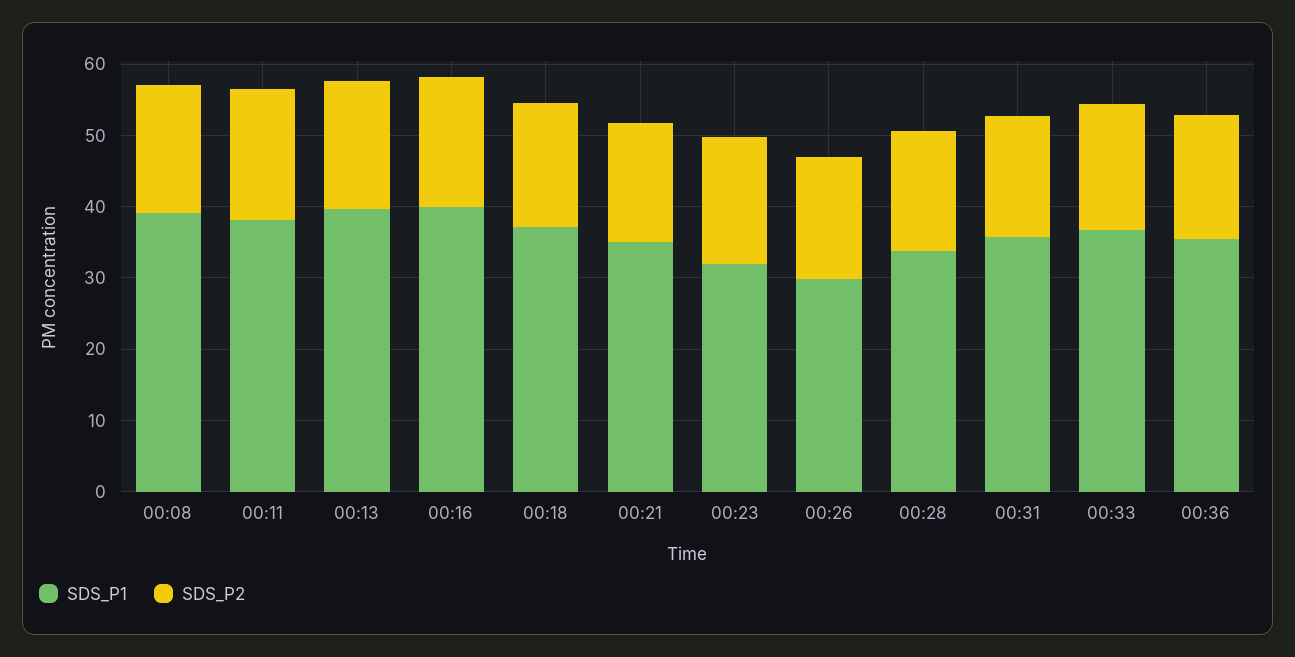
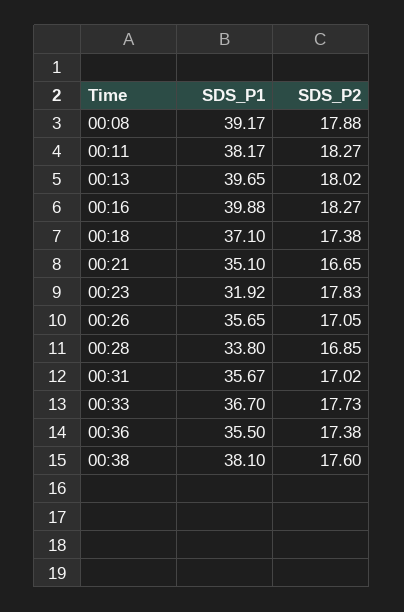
SDS_P1, 00:26: 30 -> 35.65
SDS_P1, 00:38: none -> 38.1
SDS_P2, 00:38: none -> 17.6

